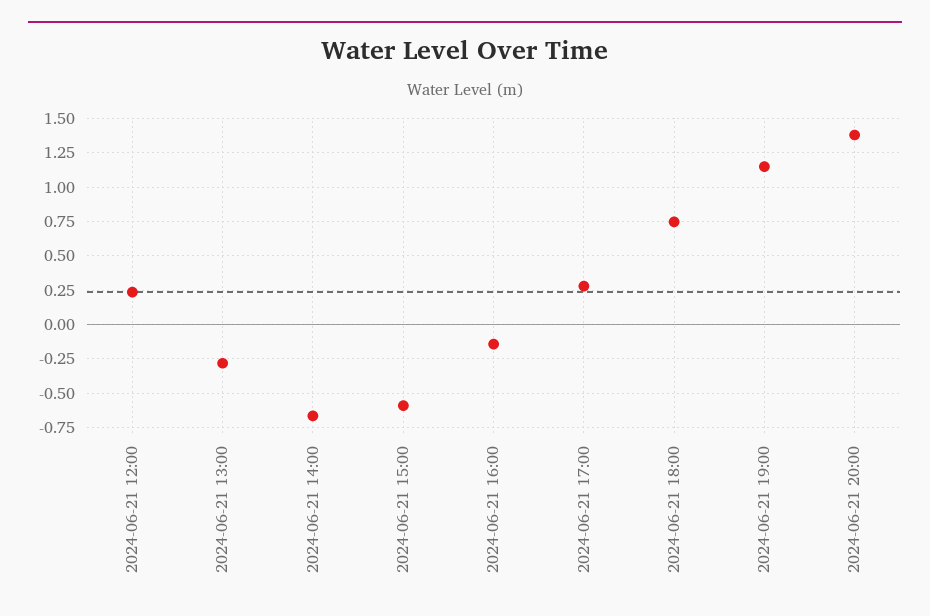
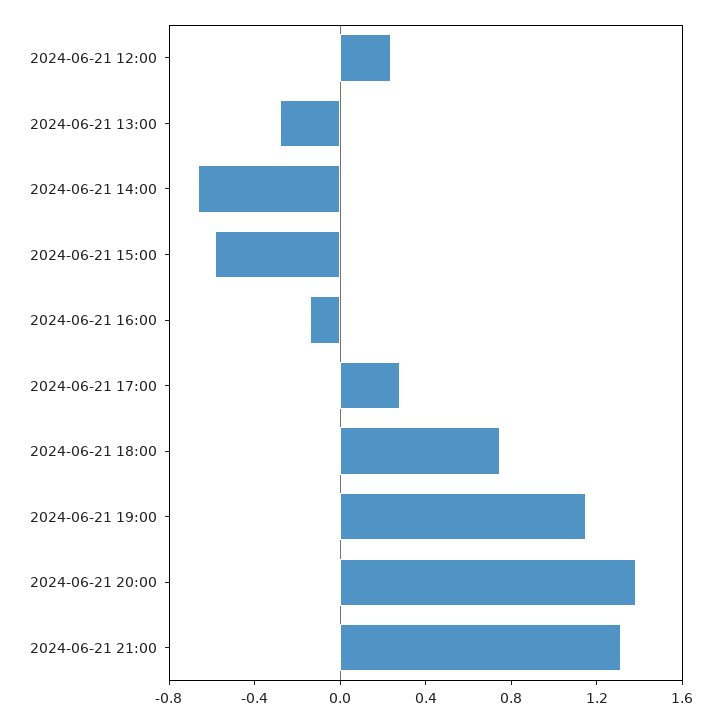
2024-06-21 21:00: none -> 1.3

